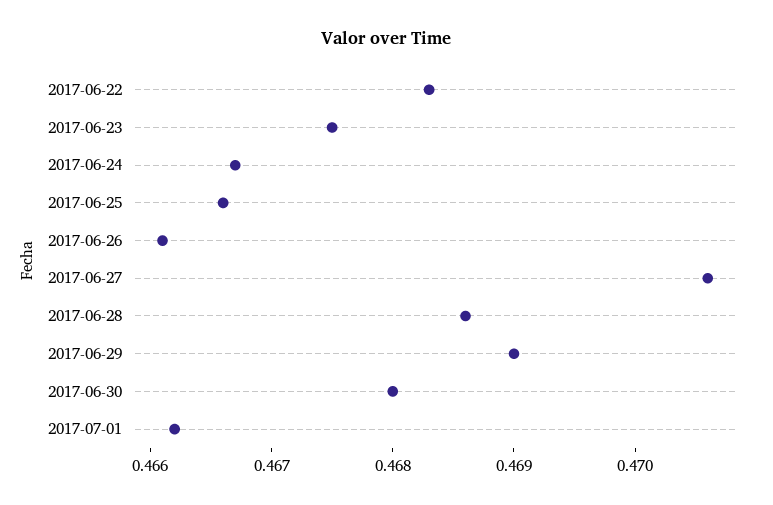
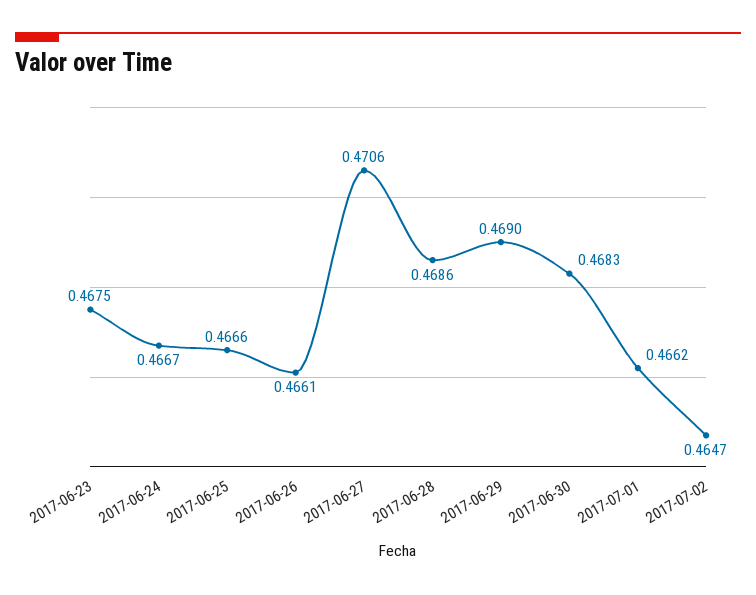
2017-06-22: 0.4683 -> none
2017-06-30: 0.468 -> 0.4683
2017-07-02: none -> 0.4647

